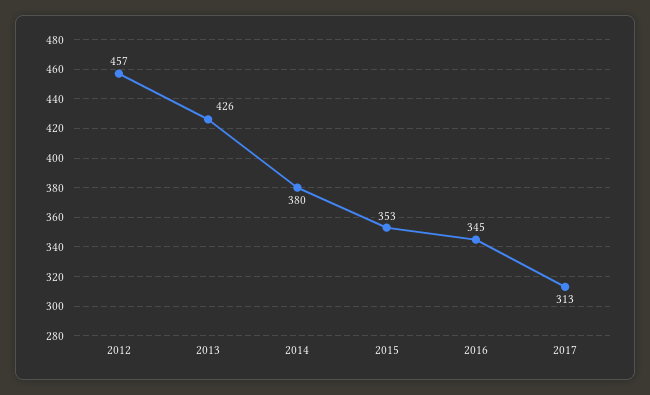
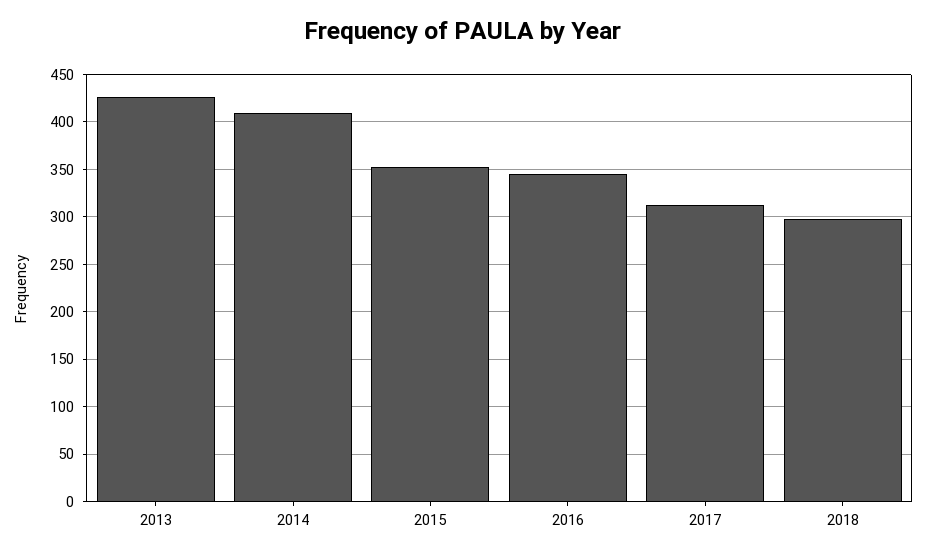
2012: 457 -> none
2014: 380 -> 410
2018: none -> 300

